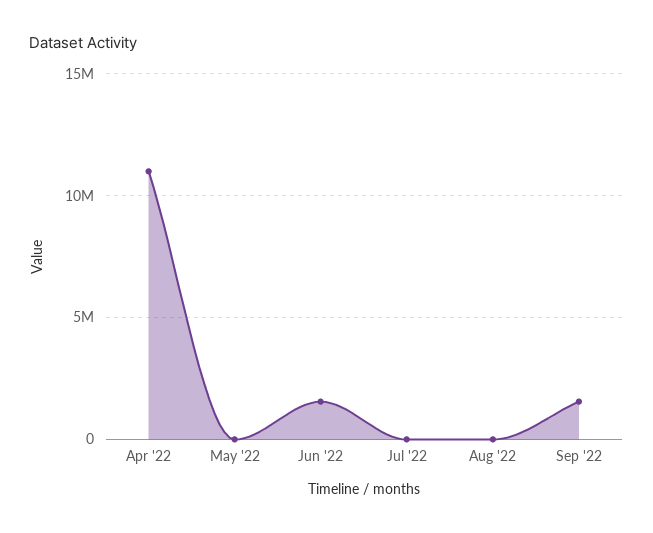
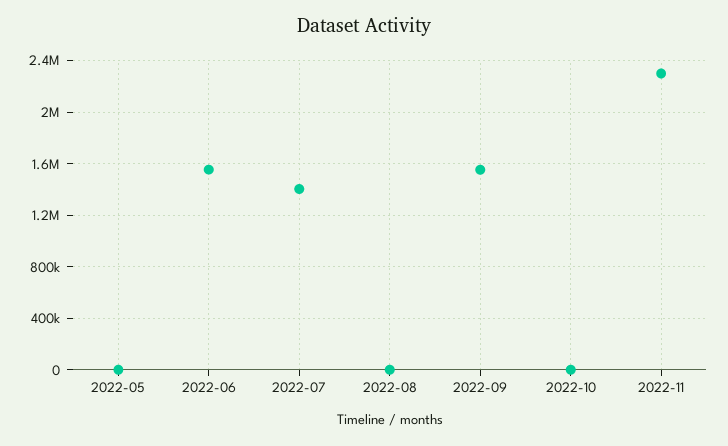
Apr '22: 11000000 -> none
Jul '22: 0 -> 1400000
2022-10: none -> 0
2022-11: none -> 2300000

